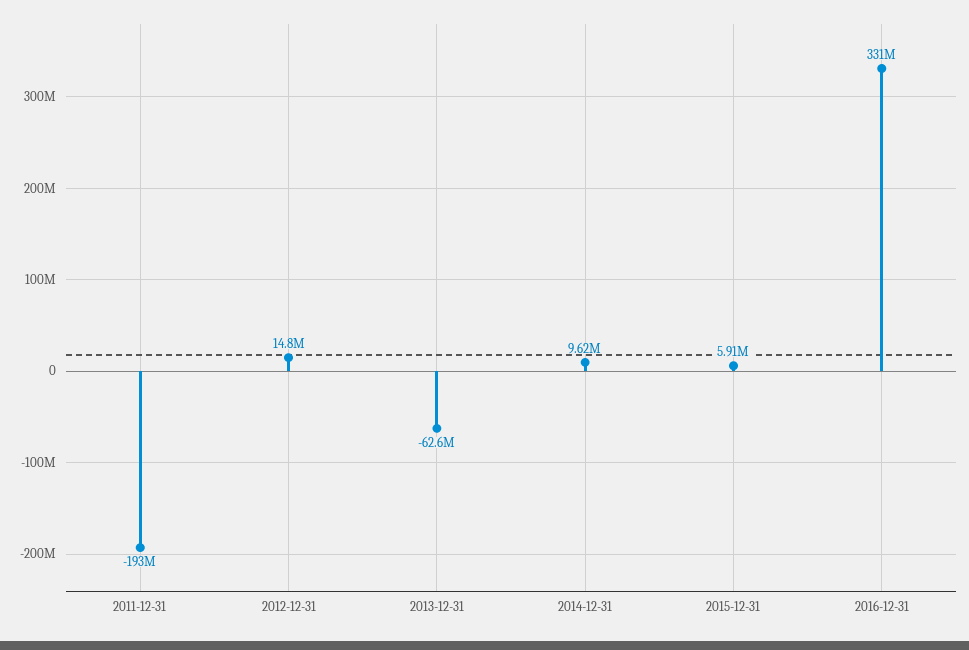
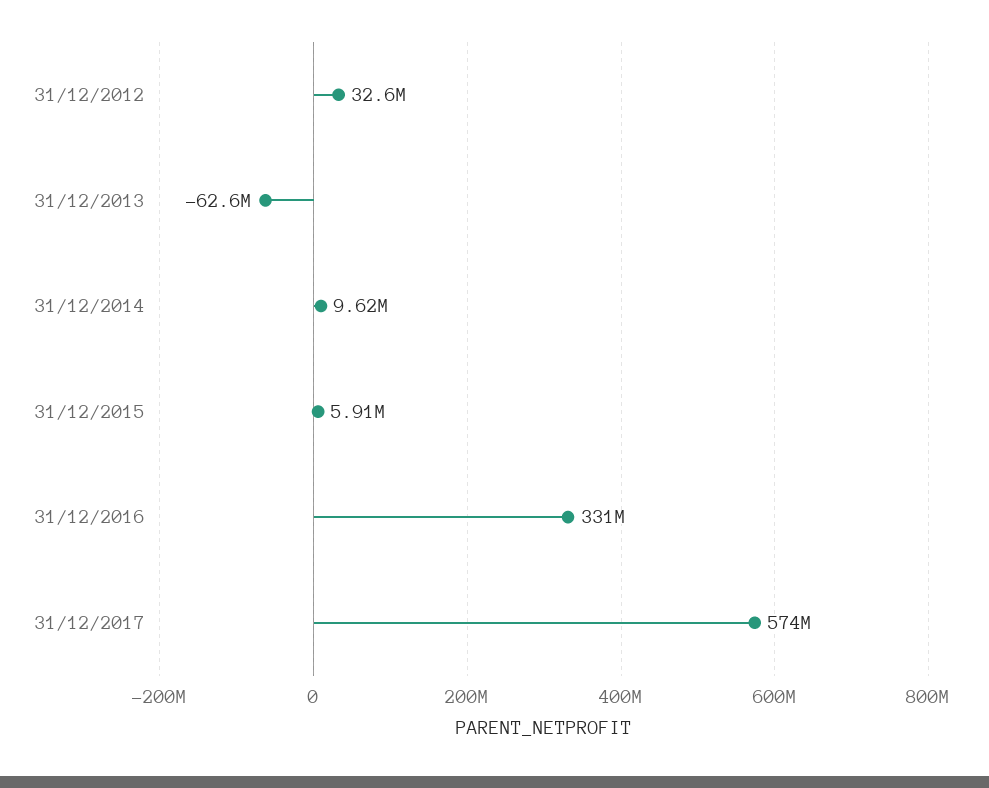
2011-12-31: -193000000 -> none
2012-12-31: 14800000 -> 32600000
31/12/2017: none -> 574000000

